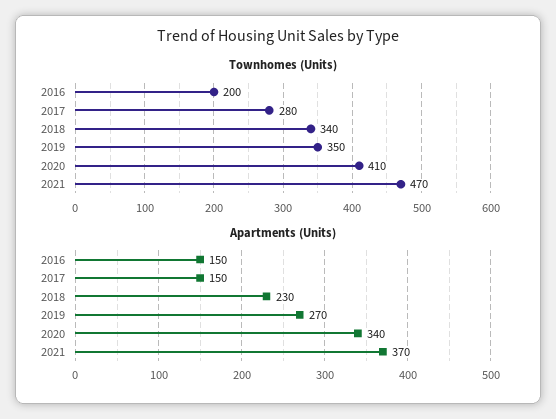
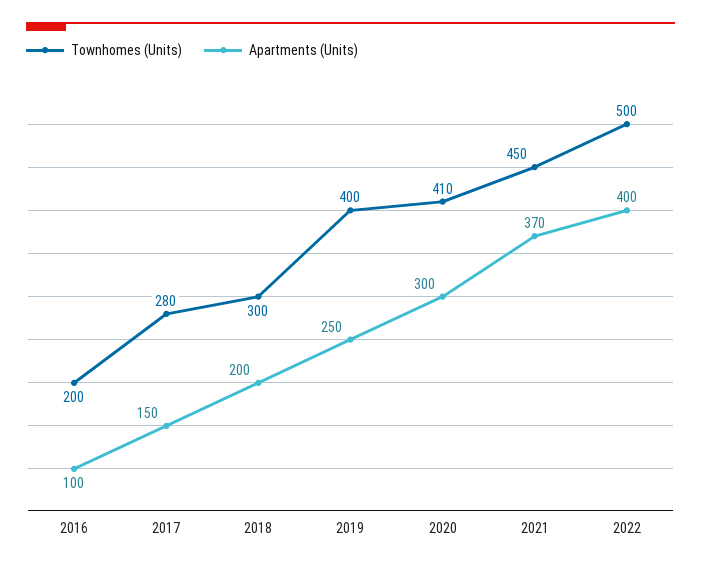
Townhomes (Units), 2018: 340 -> 300
Townhomes (Units), 2019: 350 -> 400
Townhomes (Units), 2021: 470 -> 450
Apartments (Units), 2016: 150 -> 100
Apartments (Units), 2018: 230 -> 200
Apartments (Units), 2019: 270 -> 250
Apartments (Units), 2020: 340 -> 300
Townhomes (Units), 2022: none -> 500
Apartments (Units), 2022: none -> 400

